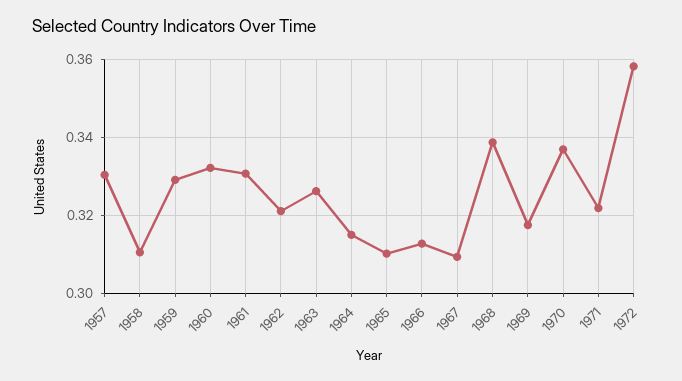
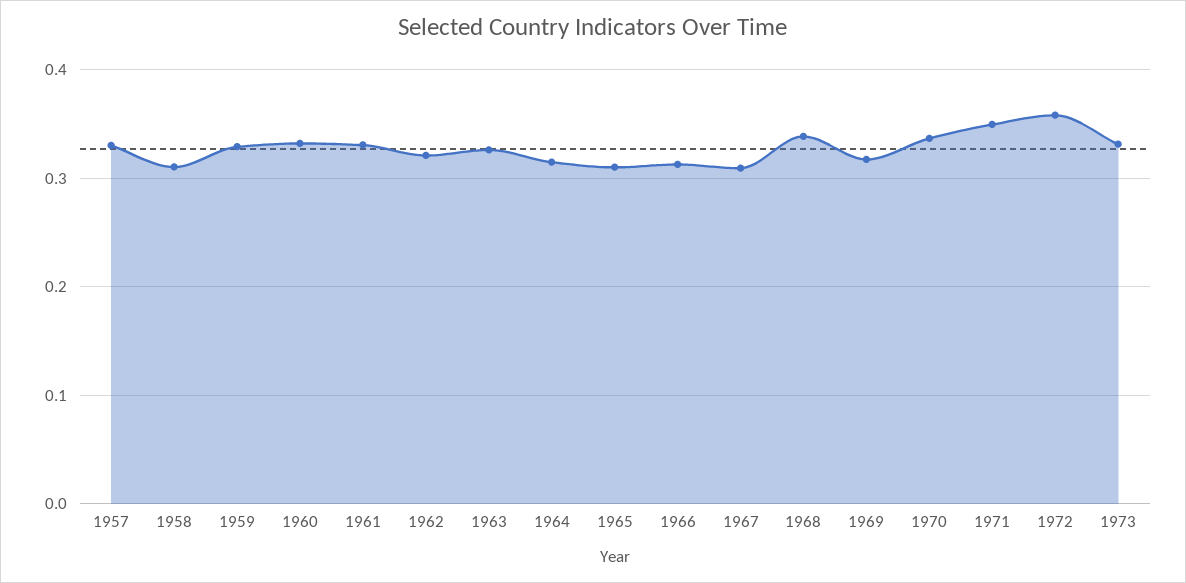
1971: 0.322 -> 0.35
1973: none -> 0.33

